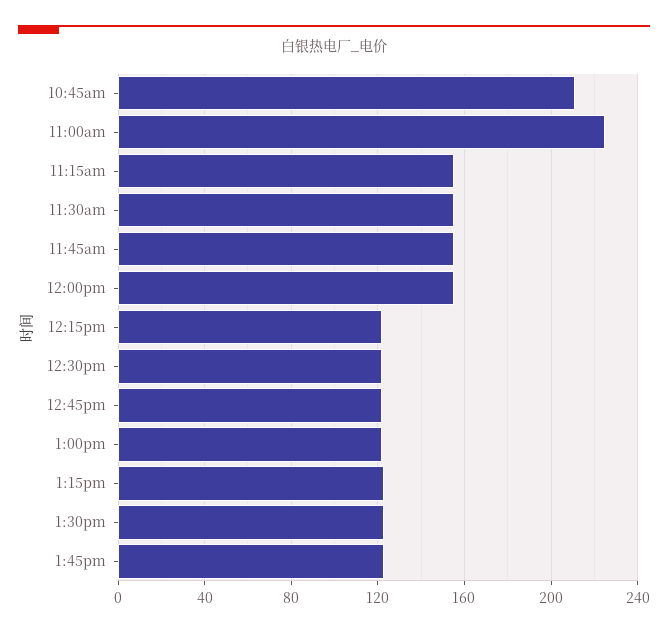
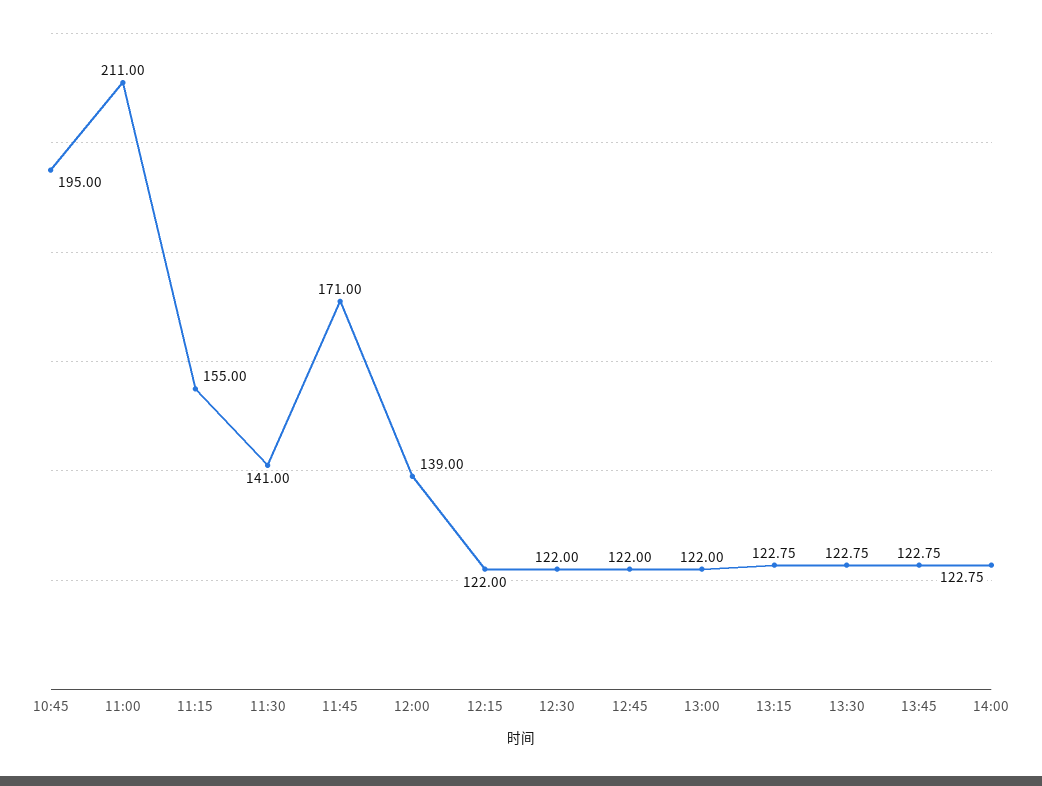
10:45am: 210 -> 195
11:00am: 225 -> 211
11:30am: 155 -> 141
11:45am: 155 -> 171
12:00pm: 155 -> 139
14:00: none -> 122.75

